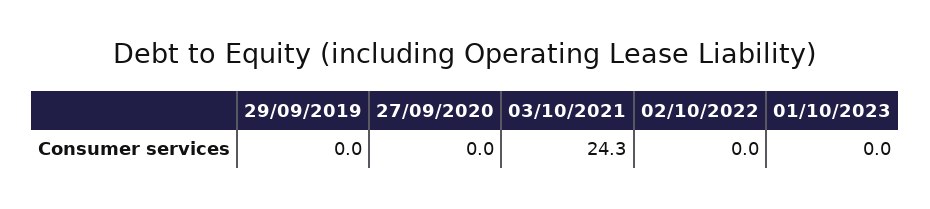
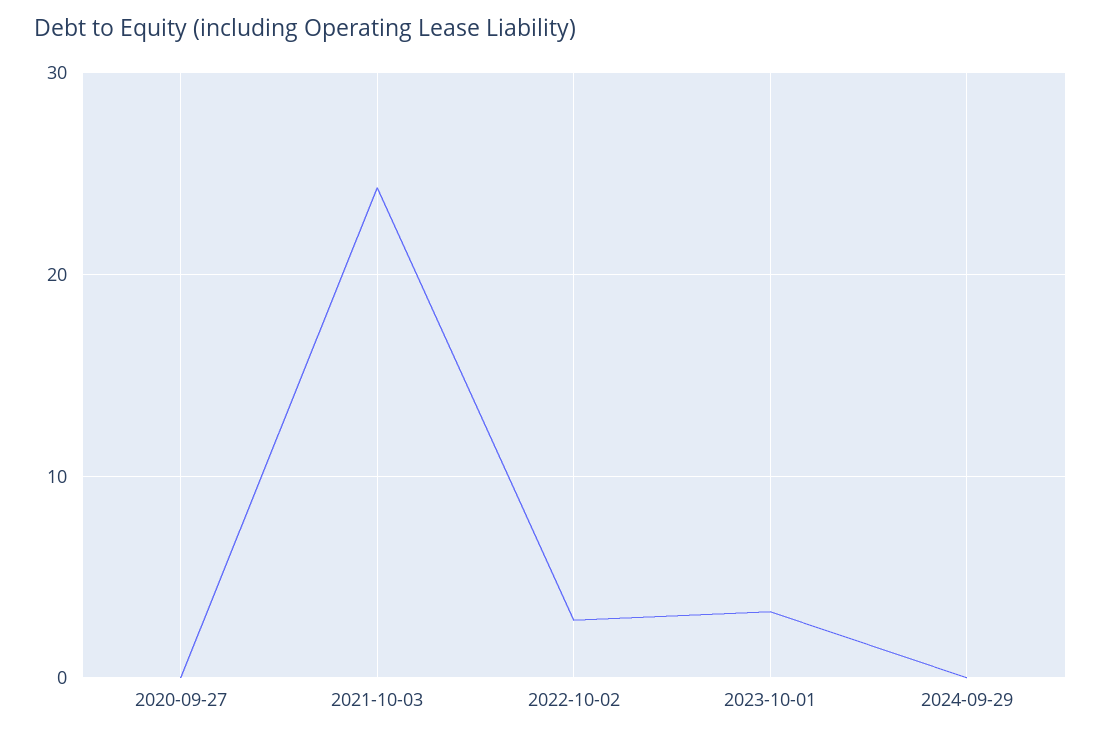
29/09/2019: 0 -> none
02/10/2022: 0 -> 3
01/10/2023: 0 -> 3
2024-09-29: none -> 0

